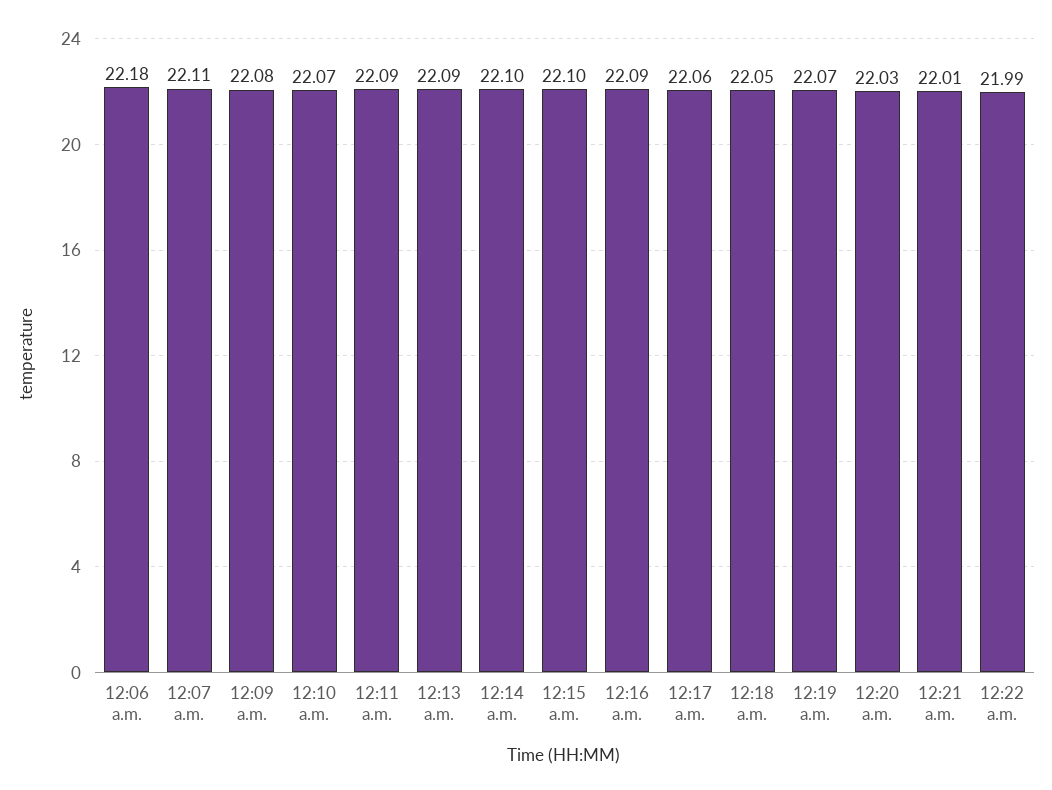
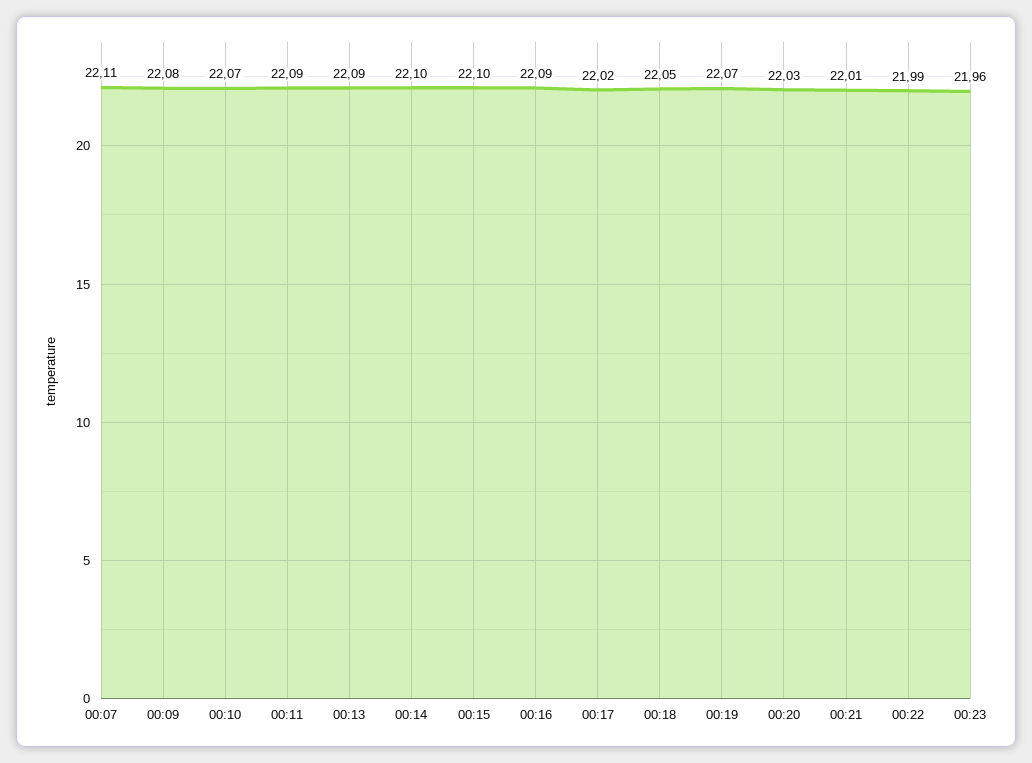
12:06 a.m.: 22.18 -> none
12:17 a.m.: 22.06 -> 22.02
00:23: none -> 21.96

